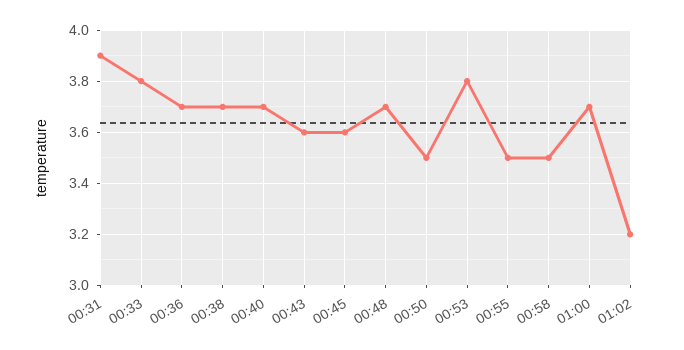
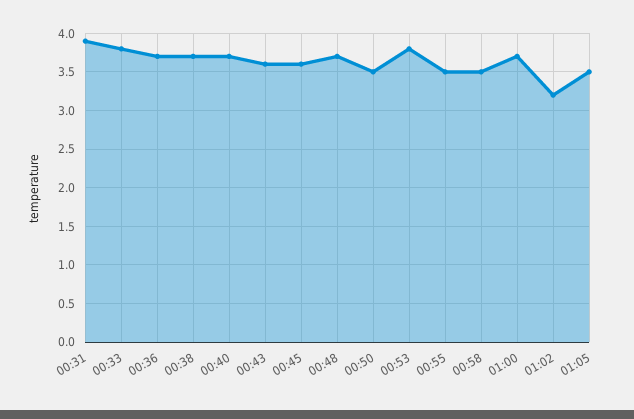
01:05: none -> 3.5

